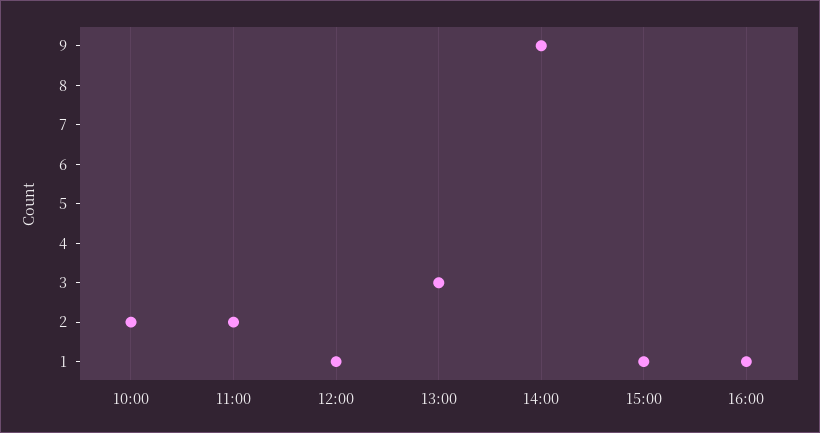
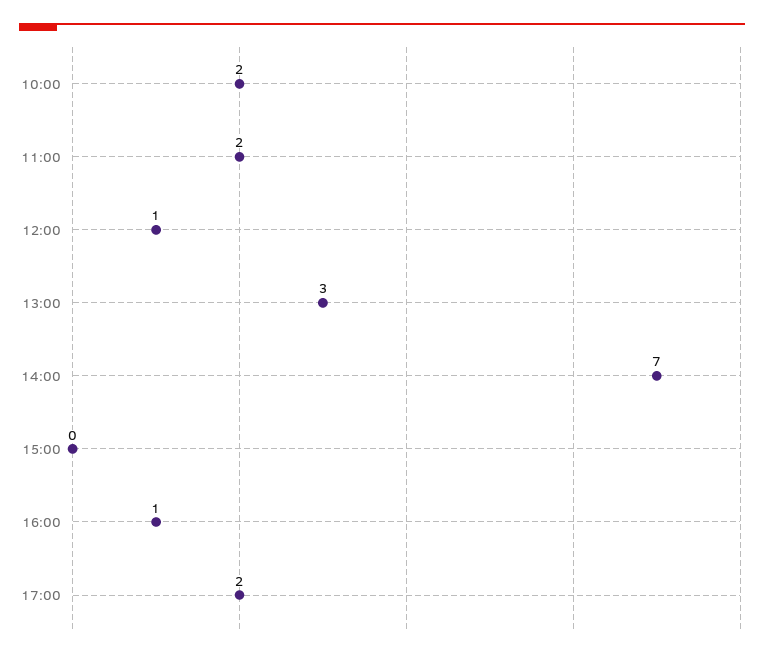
14:00: 9 -> 7
15:00: 1 -> 0
17:00: none -> 2

